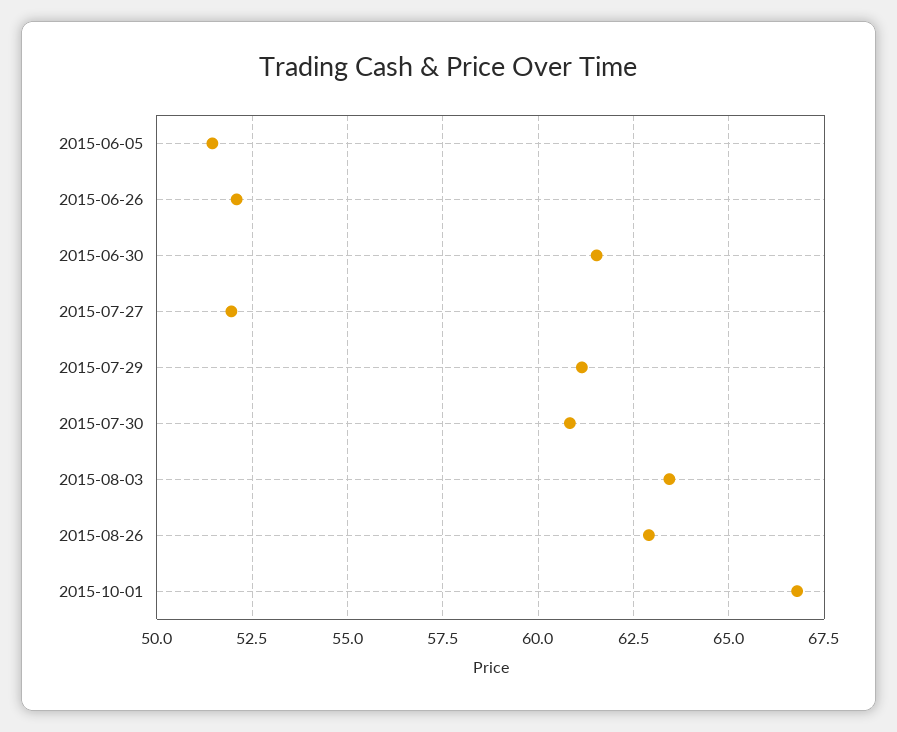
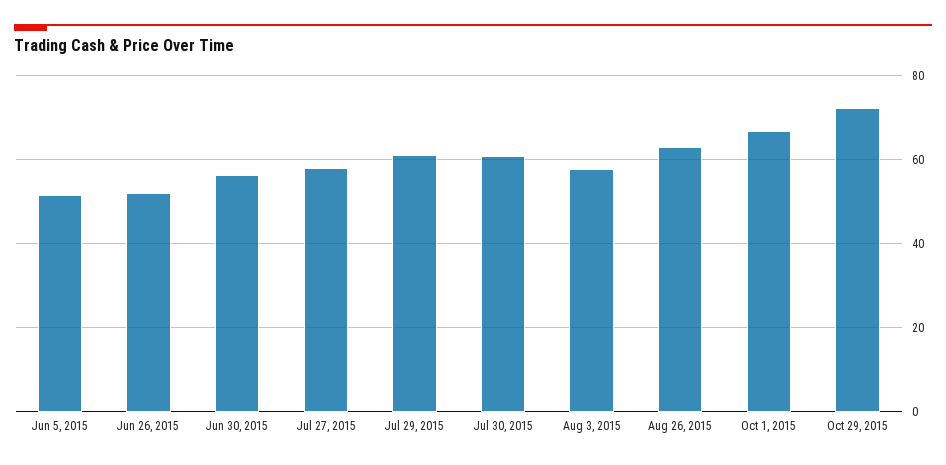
2015-06-30: 61.5 -> 56
2015-07-27: 52 -> 58
2015-08-03: 63.5 -> 58
Oct 29, 2015: none -> 72

